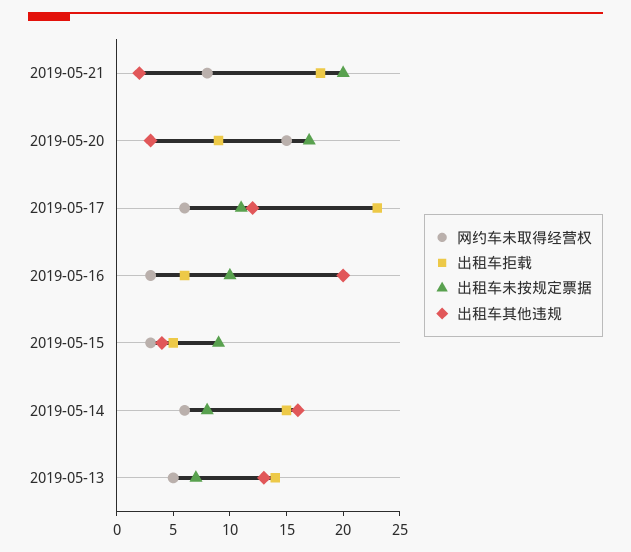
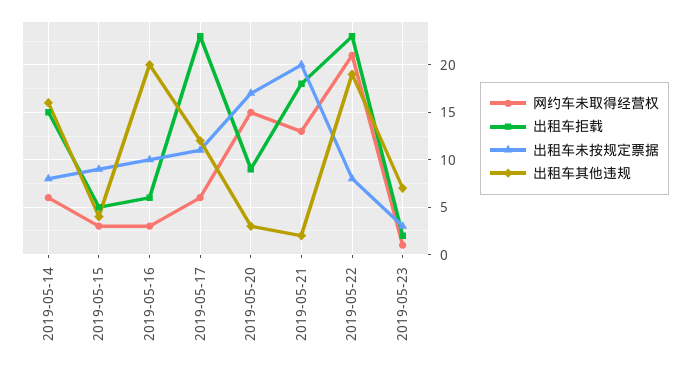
网约车未取得经营权, 2019-05-21: 8 -> 13
网约车未取得经营权, 2019-05-13: 5 -> none
出租车拒载, 2019-05-13: 14 -> none
出租车未按规定票据, 2019-05-13: 7 -> none
出租车其他违规, 2019-05-13: 13 -> none
网约车未取得经营权, 2019-05-22: none -> 21
出租车拒载, 2019-05-22: none -> 23
出租车未按规定票据, 2019-05-22: none -> 8
出租车其他违规, 2019-05-22: none -> 19
网约车未取得经营权, 2019-05-23: none -> 1
出租车拒载, 2019-05-23: none -> 2
出租车未按规定票据, 2019-05-23: none -> 3
出租车其他违规, 2019-05-23: none -> 7

